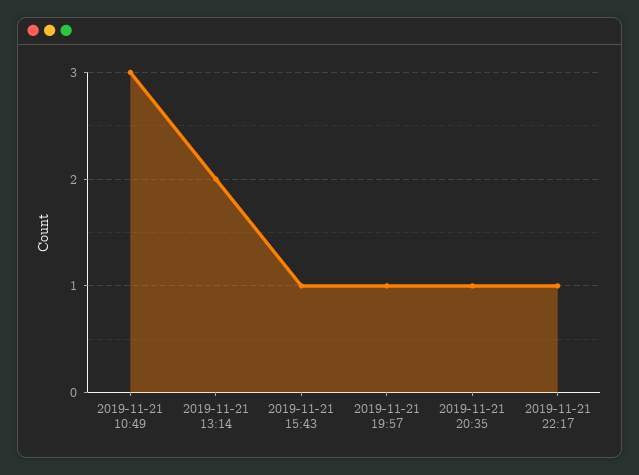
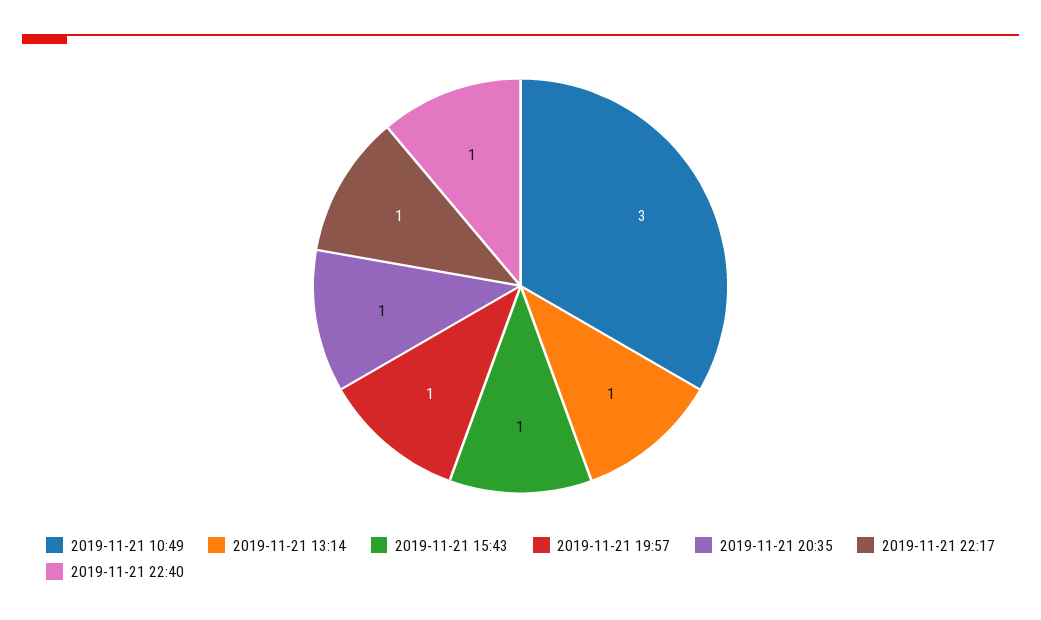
2019-11-21 13:14: 2 -> 1
2019-11-21 22:40: none -> 1

